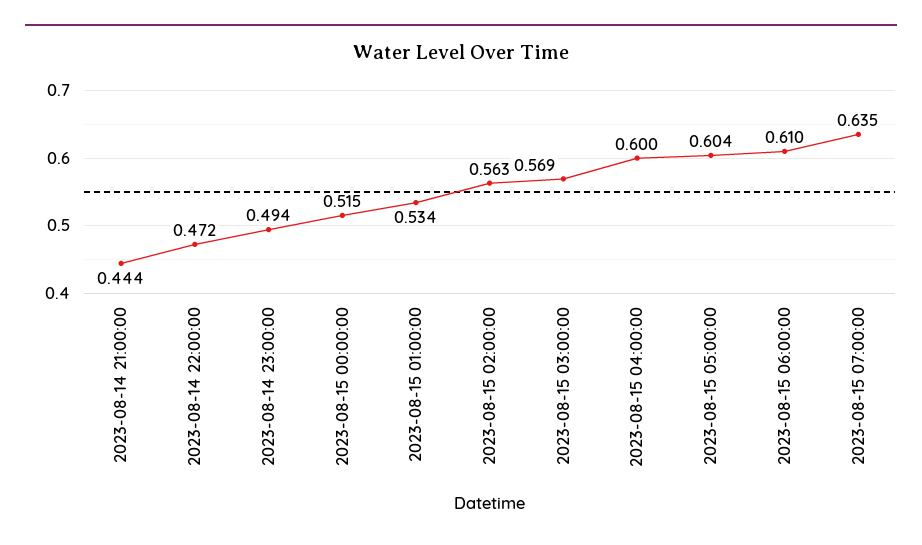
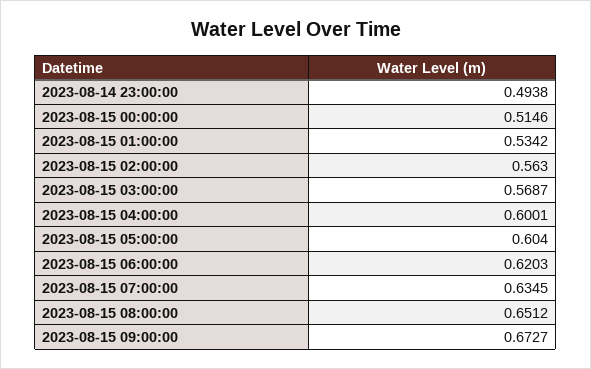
2023-08-14 21:00:00: 0.444 -> none
2023-08-14 22:00:00: 0.472 -> none
2023-08-15 06:00:00: 0.61 -> 0.6203
2023-08-15 08:00:00: none -> 0.6512
2023-08-15 09:00:00: none -> 0.6727

